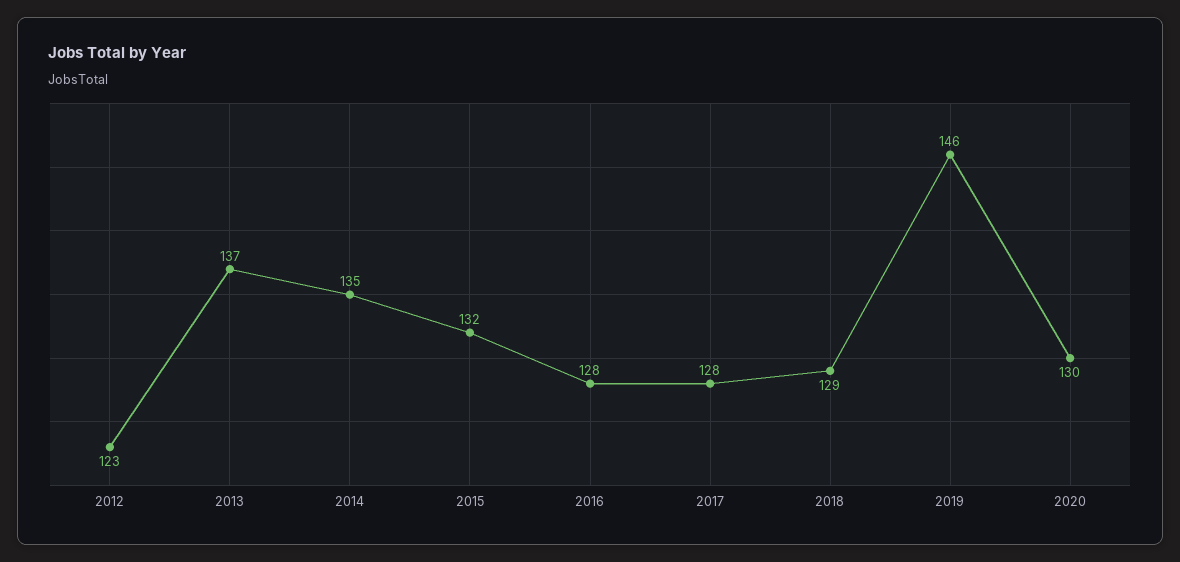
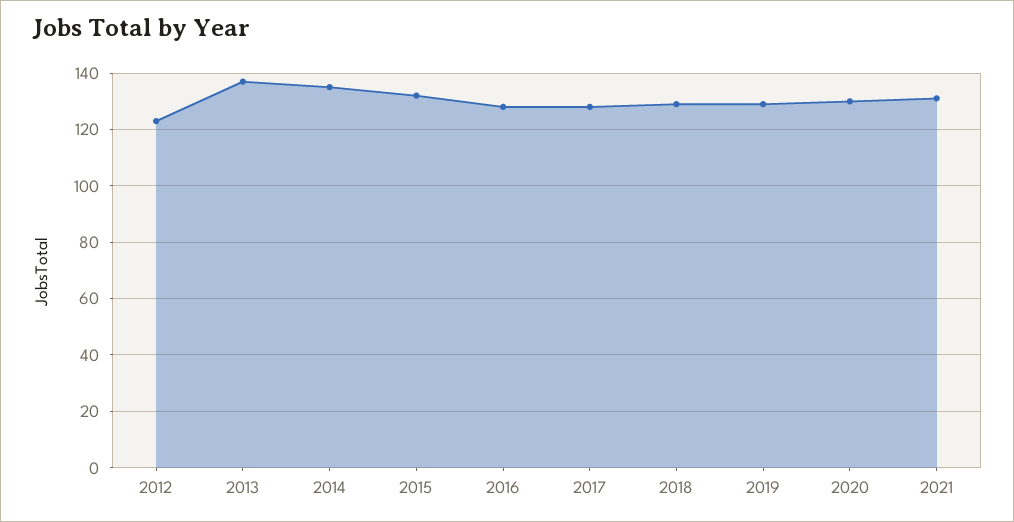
2019: 146 -> 130
2021: none -> 130

